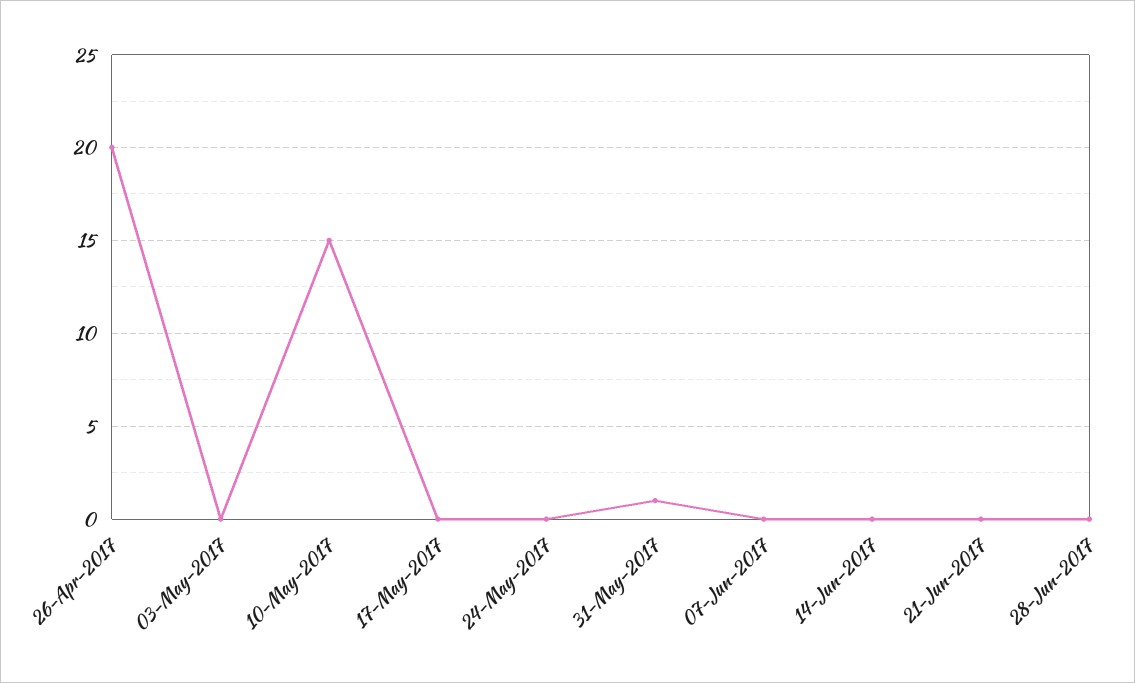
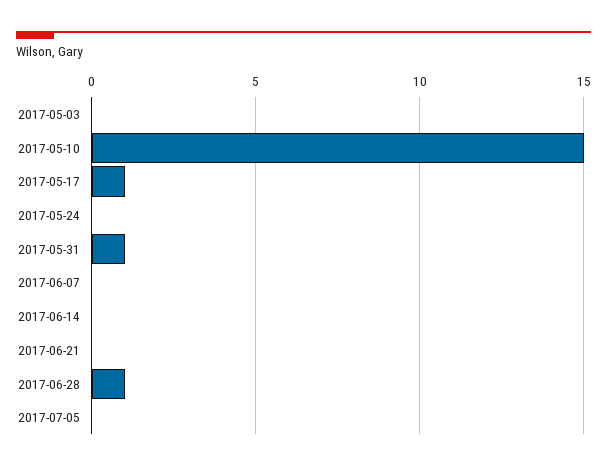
26-Apr-2017: 20 -> none
17-May-2017: 0 -> 1
28-Jun-2017: 0 -> 1
2017-07-05: none -> 0

